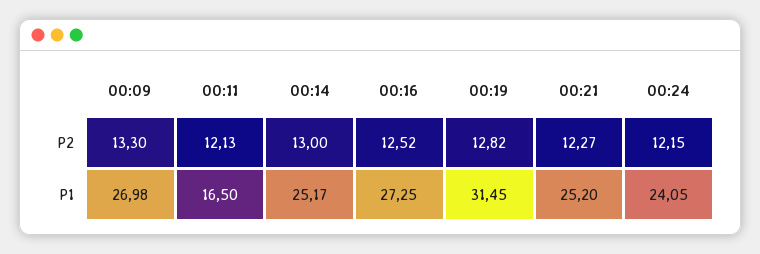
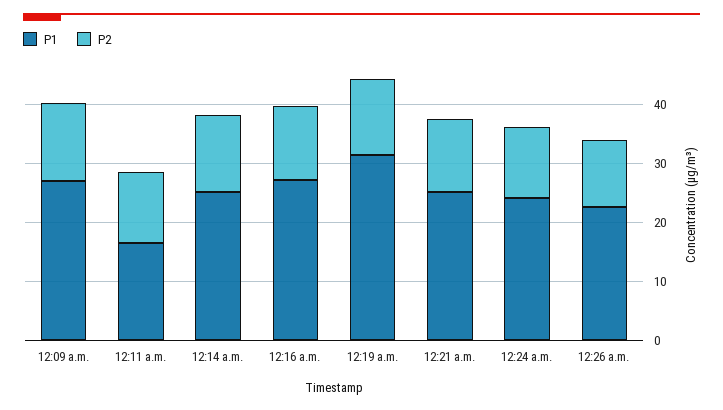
P1, 12:26 a.m.: none -> 22
P2, 12:26 a.m.: none -> 12

